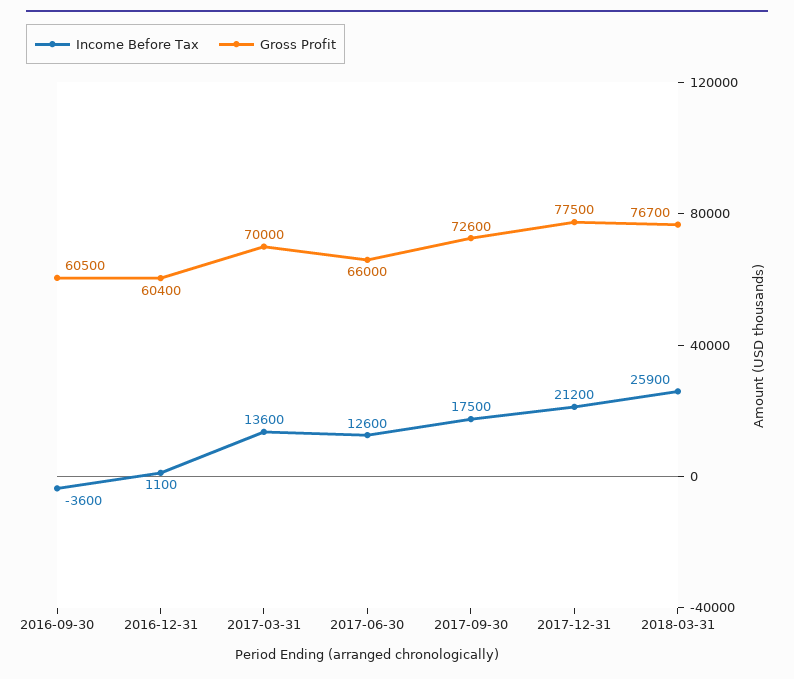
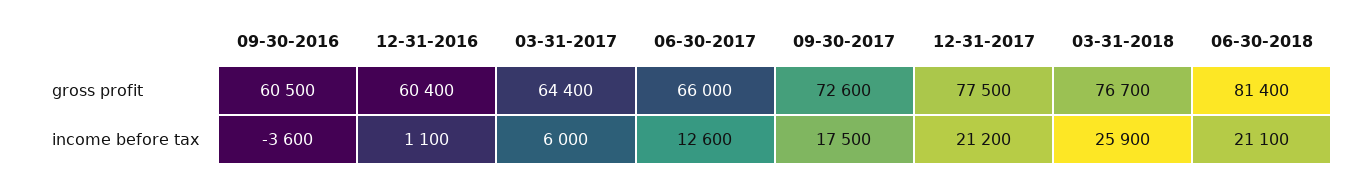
Income Before Tax, 2017-03-31: 13600 -> 6000
Gross Profit, 2017-03-31: 70000 -> 64400
Gross Profit, 06-30-2018: none -> 81400
Income Before Tax, 06-30-2018: none -> 21100

